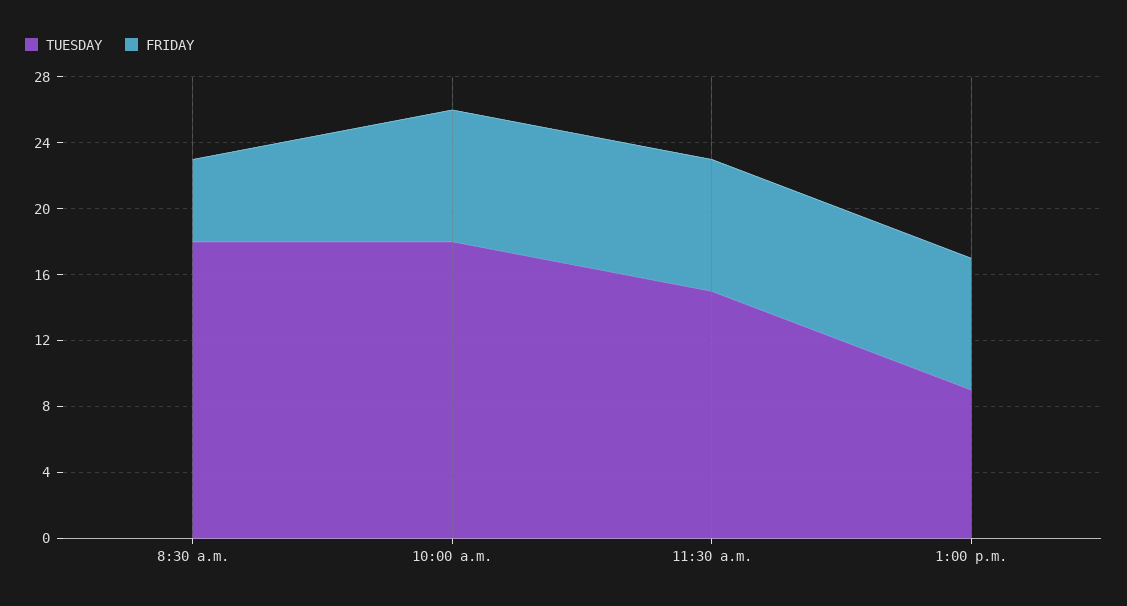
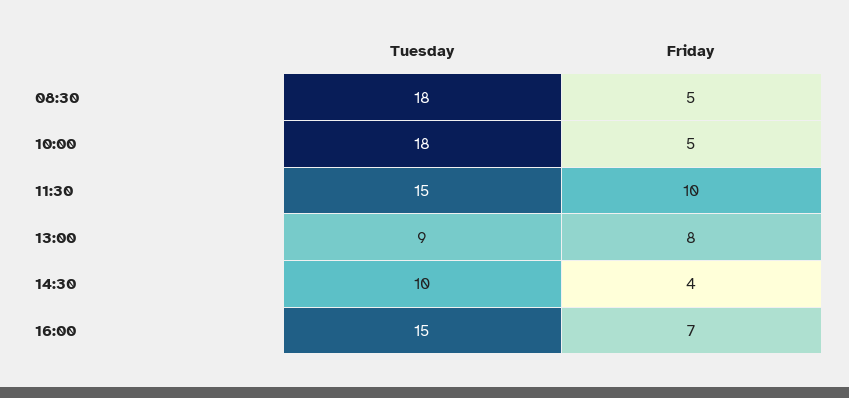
FRIDAY, 10:00 a.m.: 8 -> 5
FRIDAY, 11:30 a.m.: 8 -> 10
TUESDAY, 14:30: none -> 10
FRIDAY, 14:30: none -> 4
TUESDAY, 16:00: none -> 15
FRIDAY, 16:00: none -> 7

